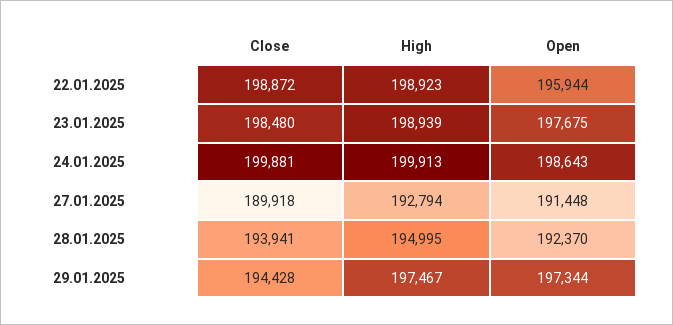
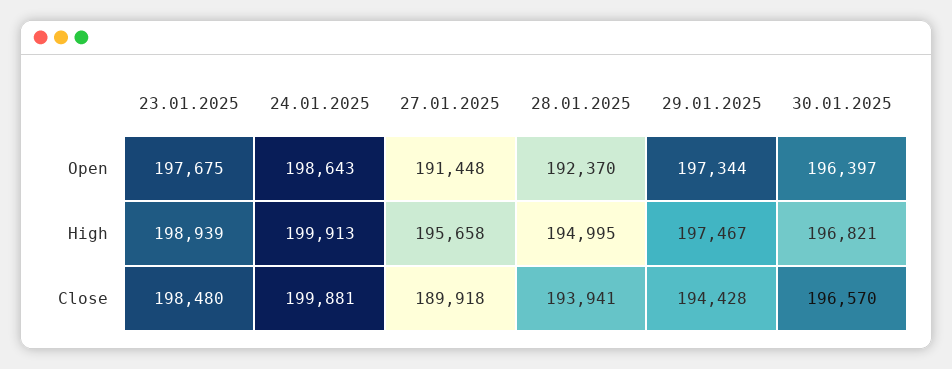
Close, 22.01.2025: 198872 -> none
High, 22.01.2025: 198923 -> none
Open, 22.01.2025: 195944 -> none
High, 27.01.2025: 192794 -> 195658
Open, 30.01.2025: none -> 196397
High, 30.01.2025: none -> 196821
Close, 30.01.2025: none -> 196570

